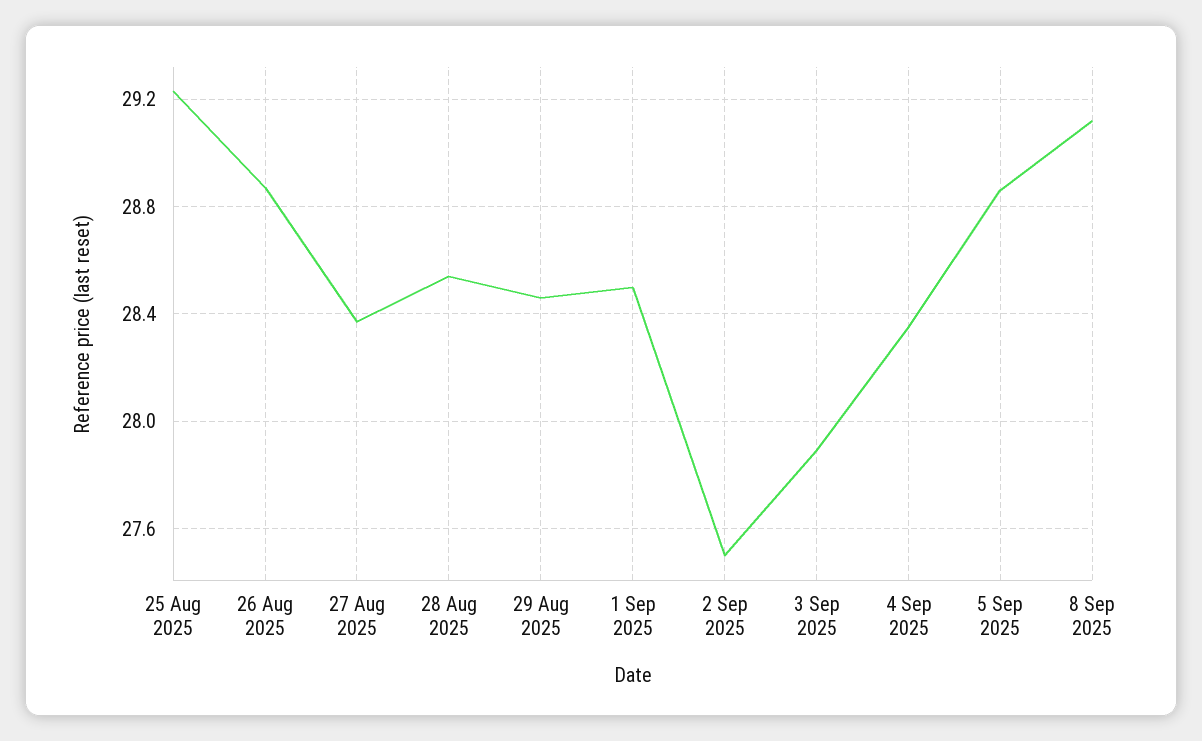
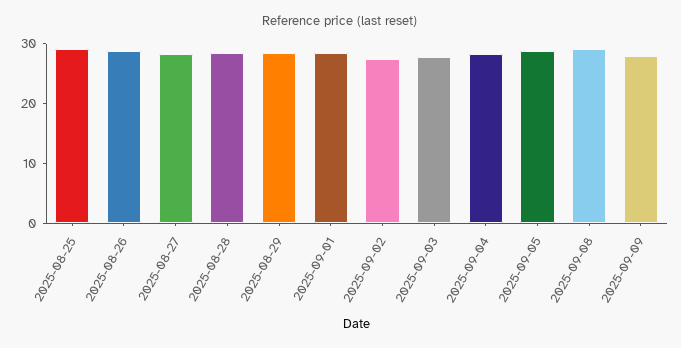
2025-09-09: none -> 28

